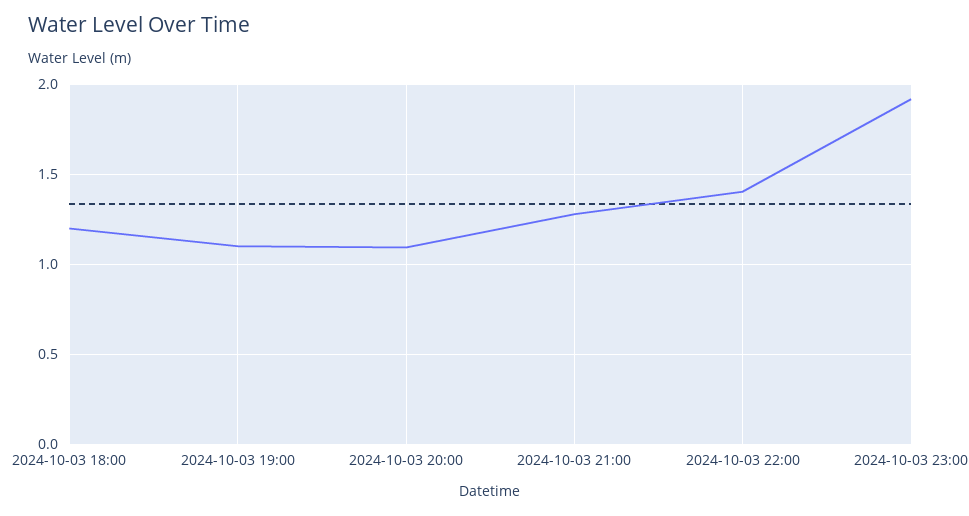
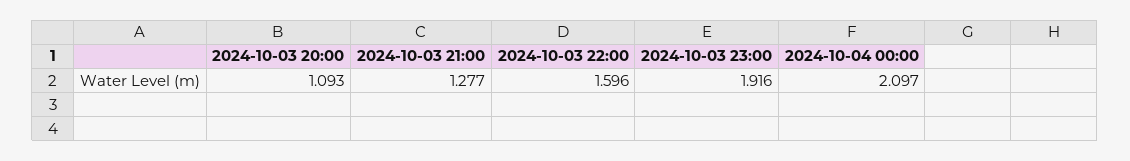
2024-10-03 18:00: 1.2 -> none
2024-10-03 19:00: 1.1 -> none
2024-10-03 22:00: 1.4 -> 1.596
2024-10-04 00:00: none -> 2.097

